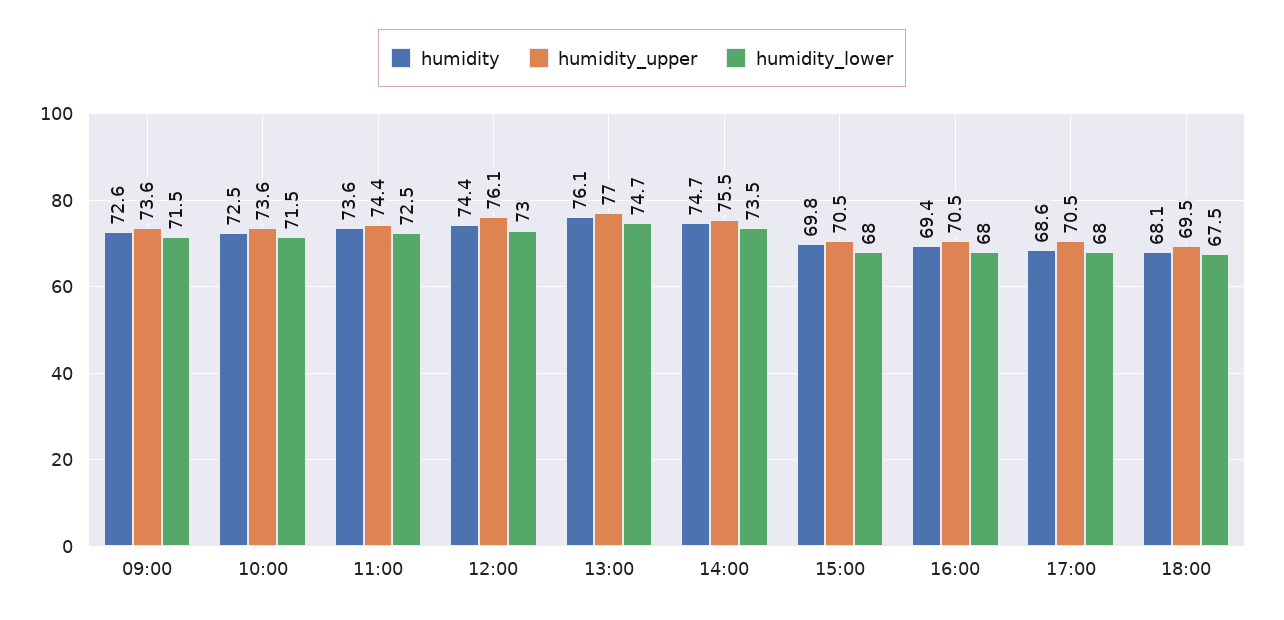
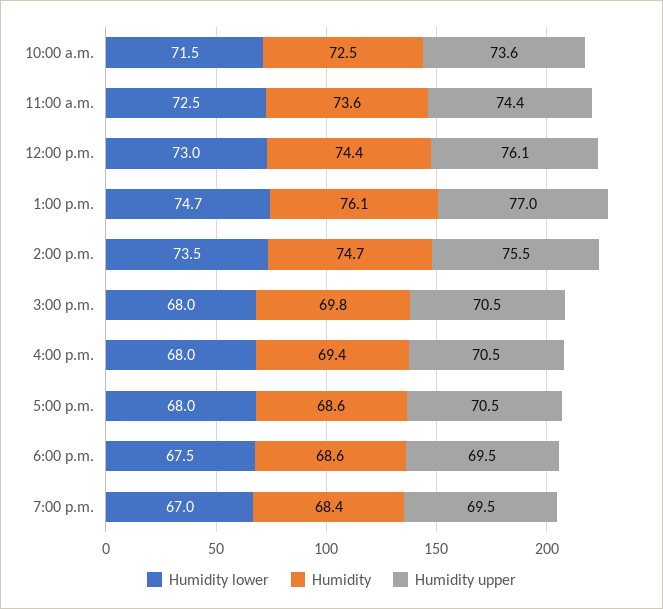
humidity, 09:00: 72.6 -> none
humidity_upper, 09:00: 73.6 -> none
humidity_lower, 09:00: 71.5 -> none
humidity, 18:00: 68.1 -> 68.6
humidity_lower, 7:00 p.m.: none -> 67
humidity, 7:00 p.m.: none -> 68.4
humidity_upper, 7:00 p.m.: none -> 69.5

